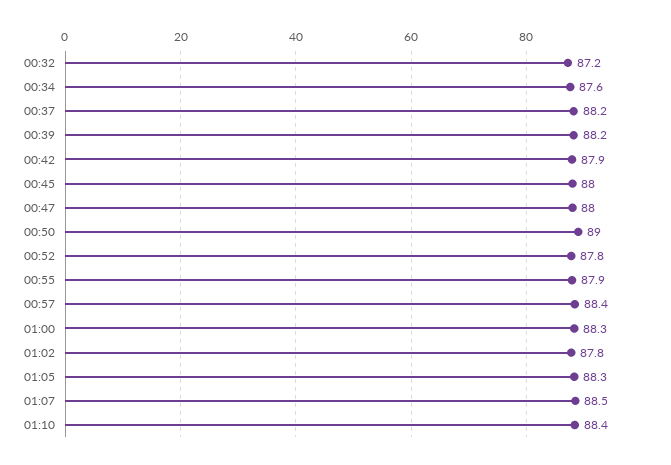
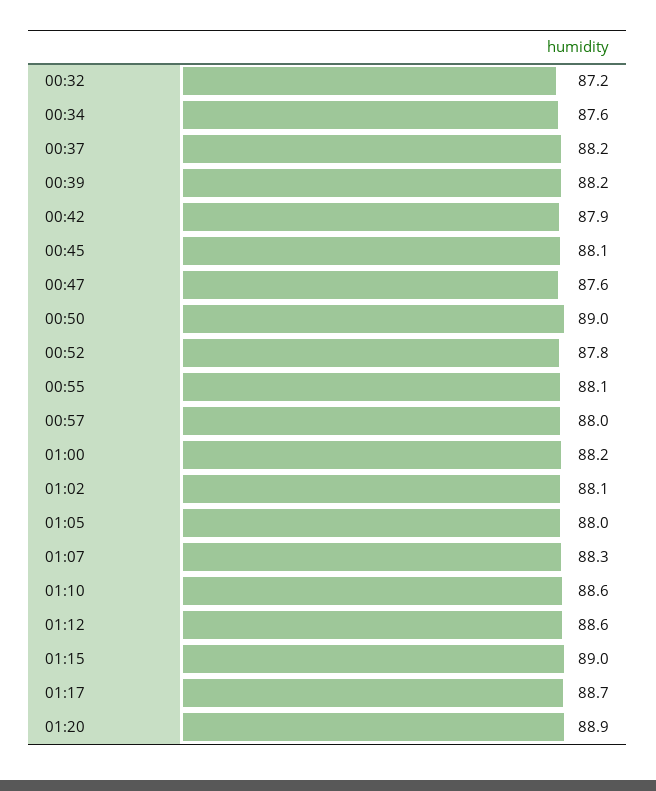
00:45: 88 -> 88.1
00:47: 88 -> 87.6
00:55: 87.9 -> 88.1
00:57: 88.4 -> 88
01:00: 88.3 -> 88.2
01:02: 87.8 -> 88.1
01:05: 88.3 -> 88
01:07: 88.5 -> 88.3
01:10: 88.4 -> 88.6
01:12: none -> 88.6
01:15: none -> 89
01:17: none -> 88.7
01:20: none -> 88.9

